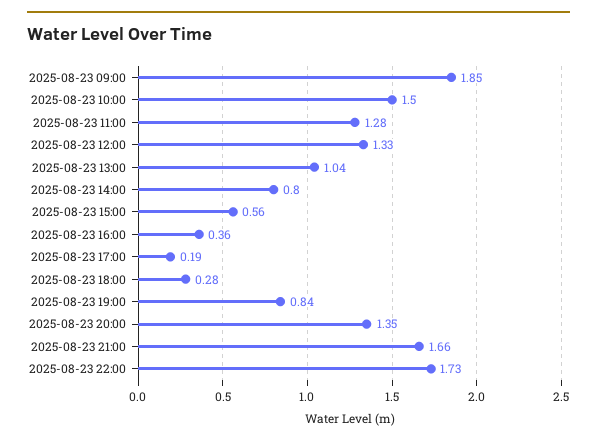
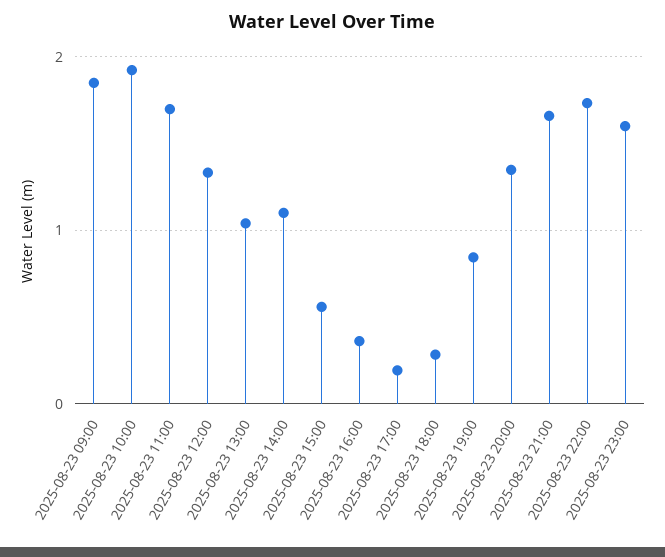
2025-08-23 10:00: 1.5 -> 1.9
2025-08-23 11:00: 1.28 -> 1.7
2025-08-23 14:00: 0.8 -> 1.1
2025-08-23 23:00: none -> 1.6

